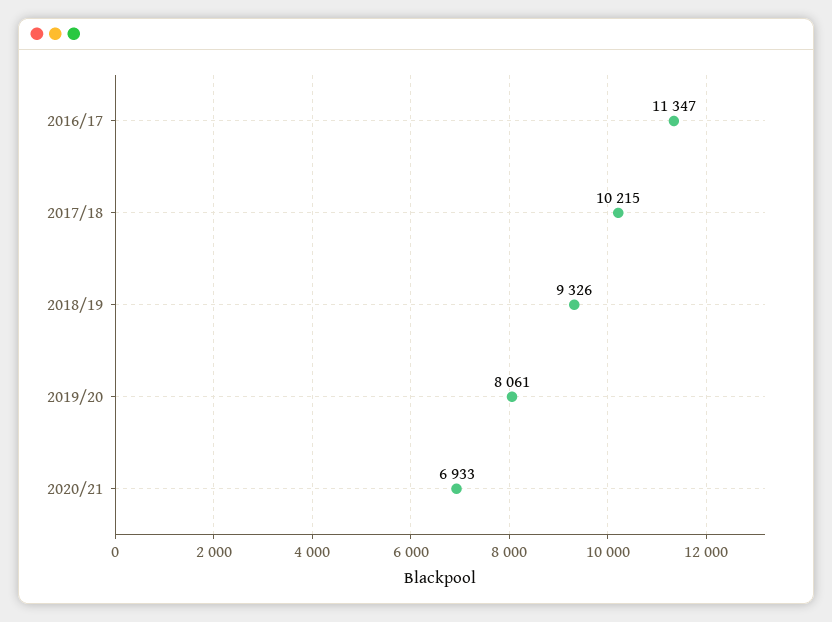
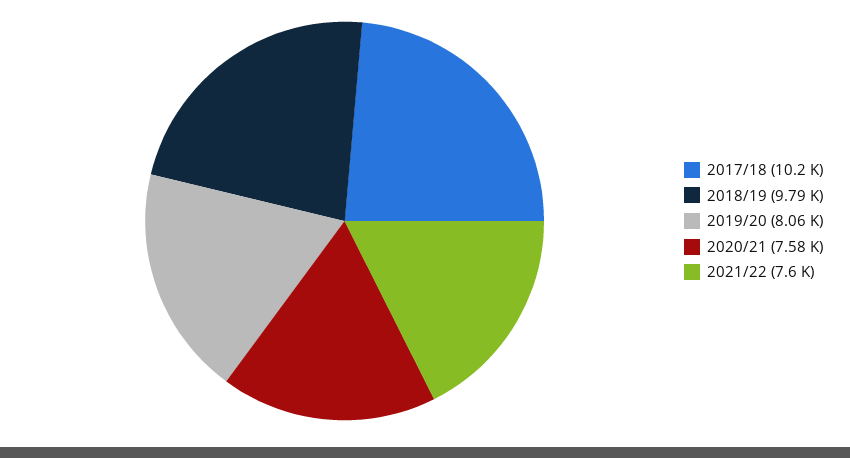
2016/17: 11347 -> none
2018/19: 9326 -> 9790
2020/21: 6933 -> 7580
2021/22: none -> 7600

